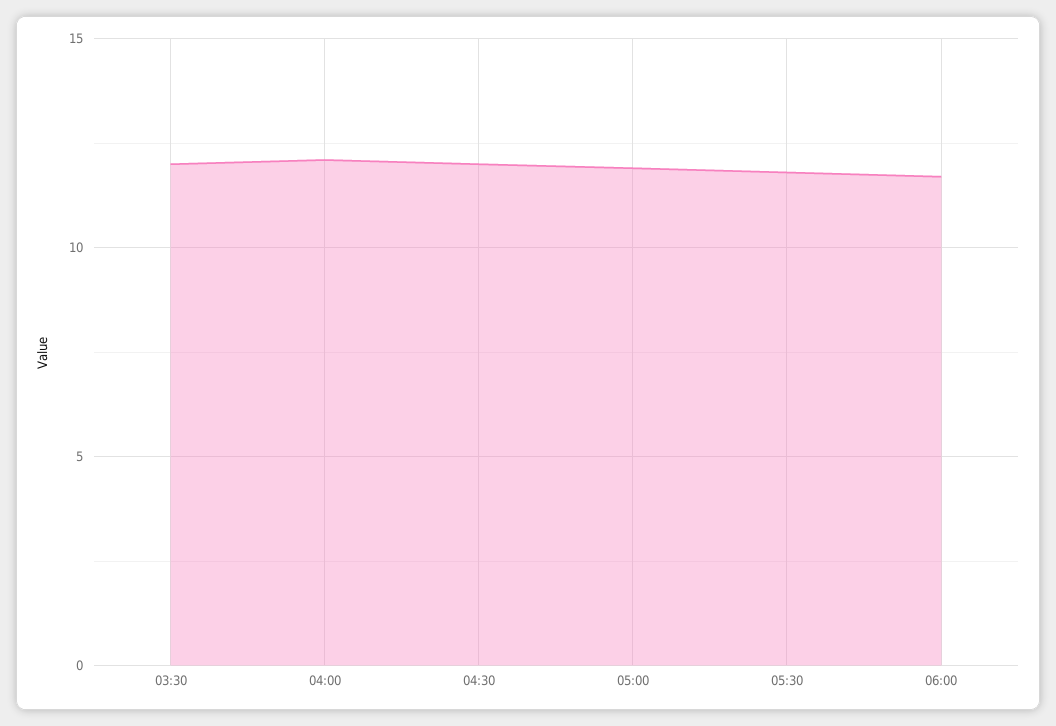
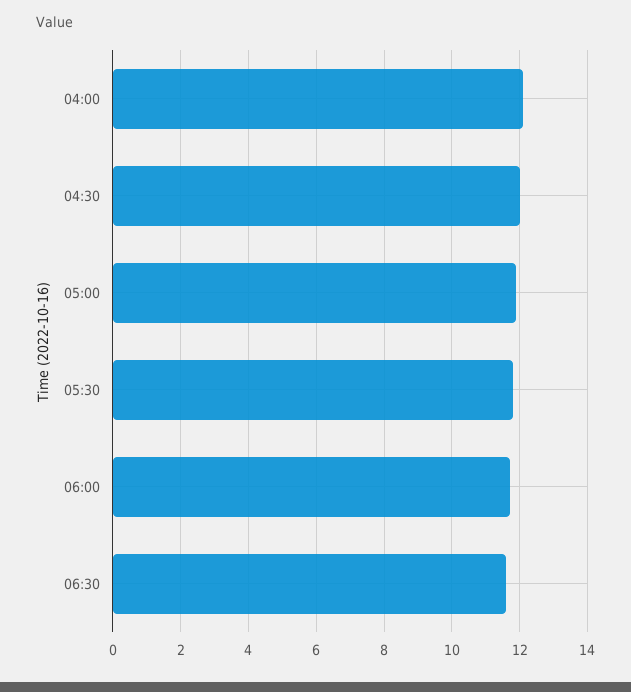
03:30: 12 -> none
06:30: none -> 11.5

